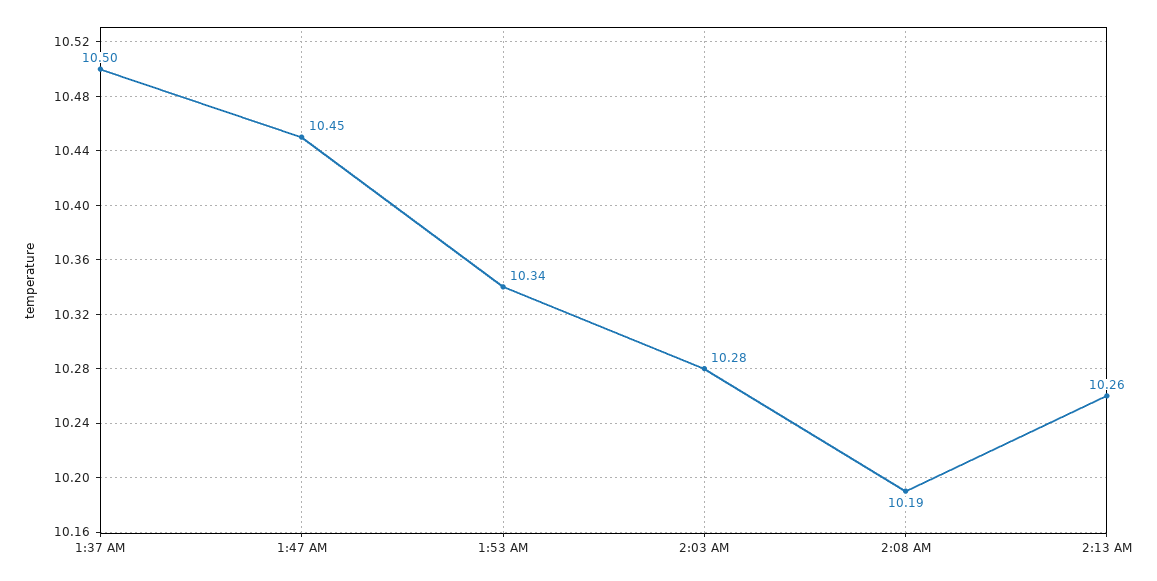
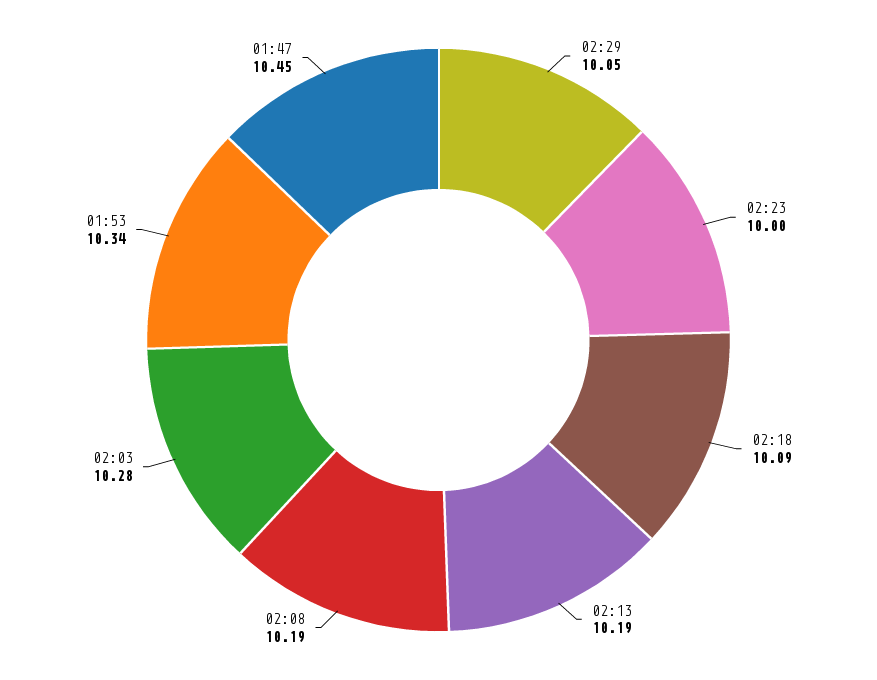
1:37 AM: 10.5 -> none
2:13 AM: 10.26 -> 10.19
02:29: none -> 10.05
02:23: none -> 10
02:18: none -> 10.09

